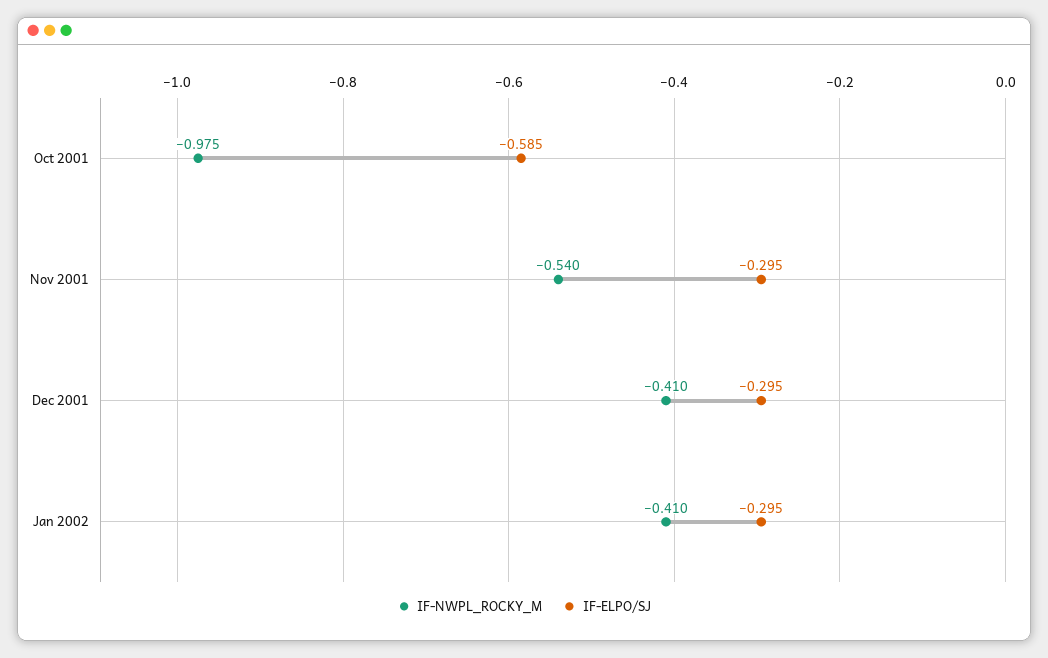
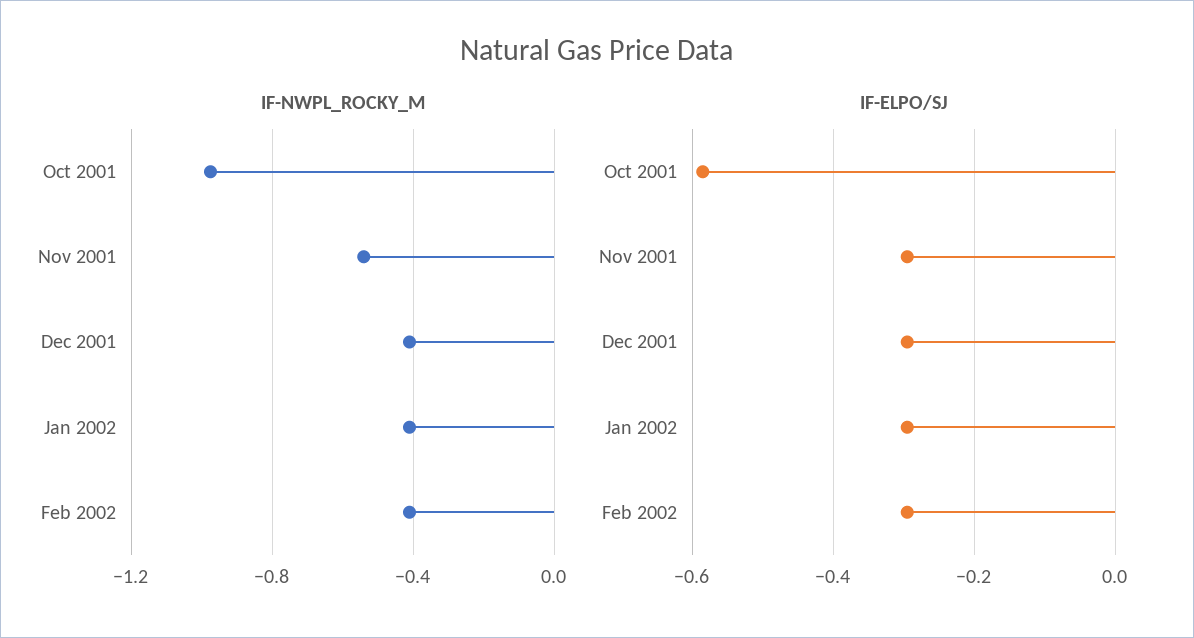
IF-NWPL_ROCKY_M, Feb 2002: none -> -0.4
IF-ELPO/SJ, Feb 2002: none -> -0.3

